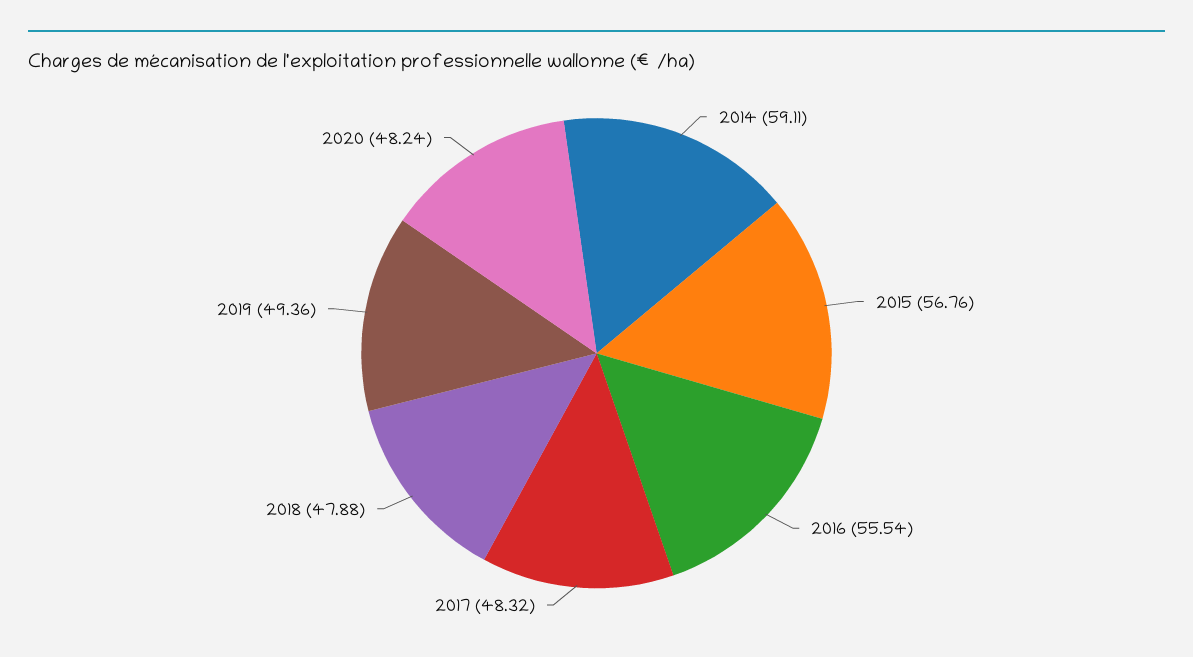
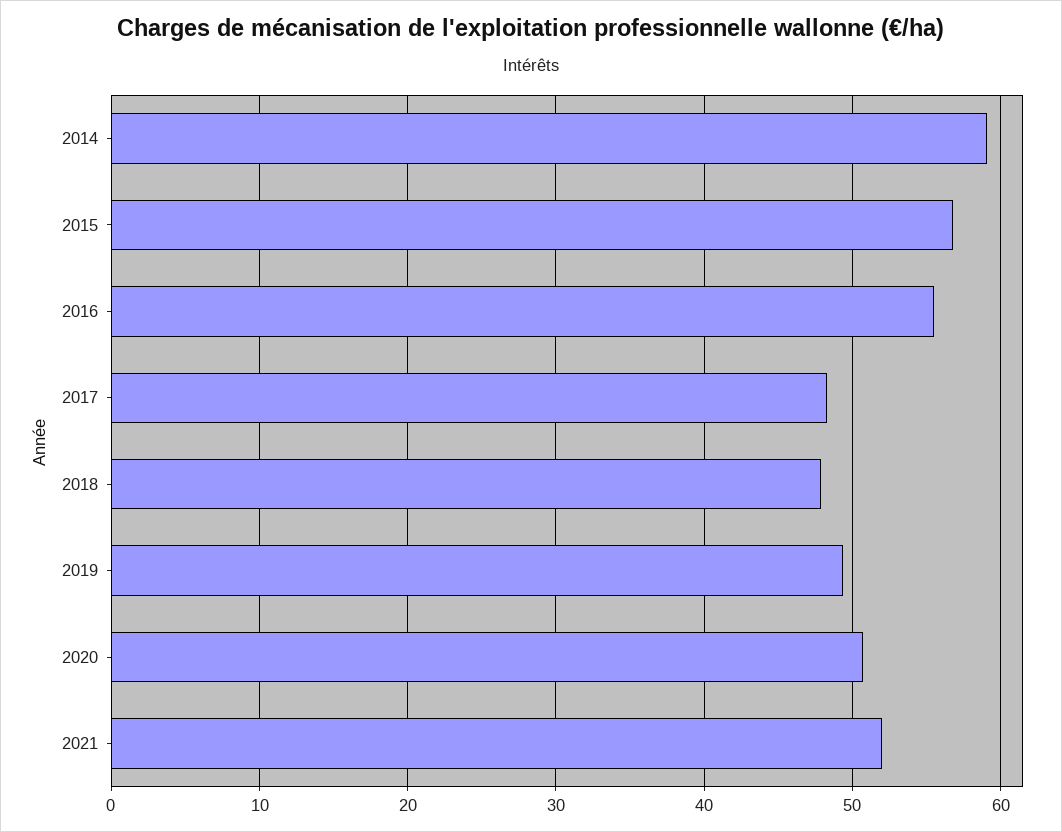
2020: 48.24 -> 51
2021: none -> 52

